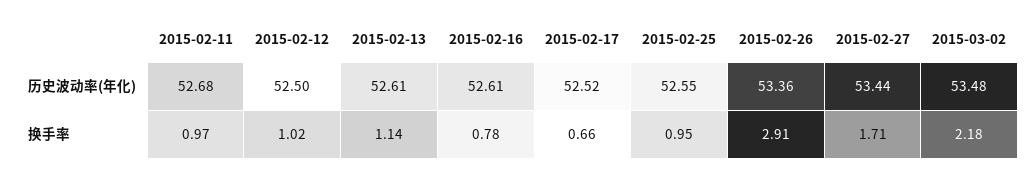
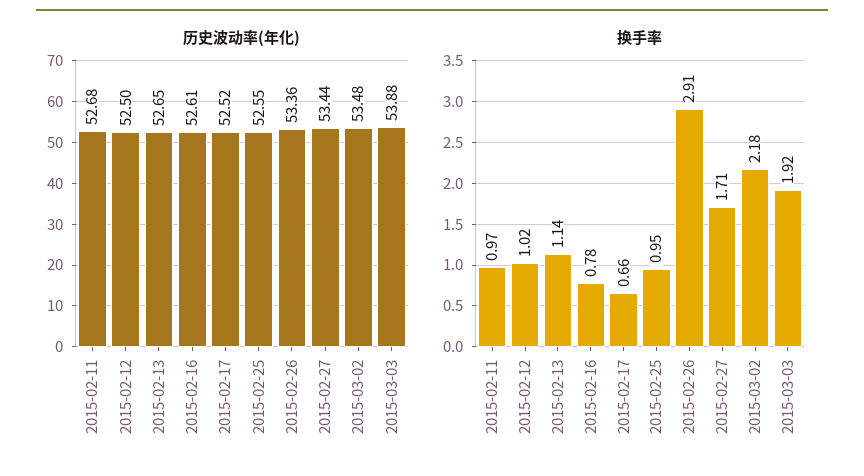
历史波动率(年化), 2015-02-13: 52.61 -> 52.65
历史波动率(年化), 2015-03-03: none -> 53.88
换手率, 2015-03-03: none -> 1.92

